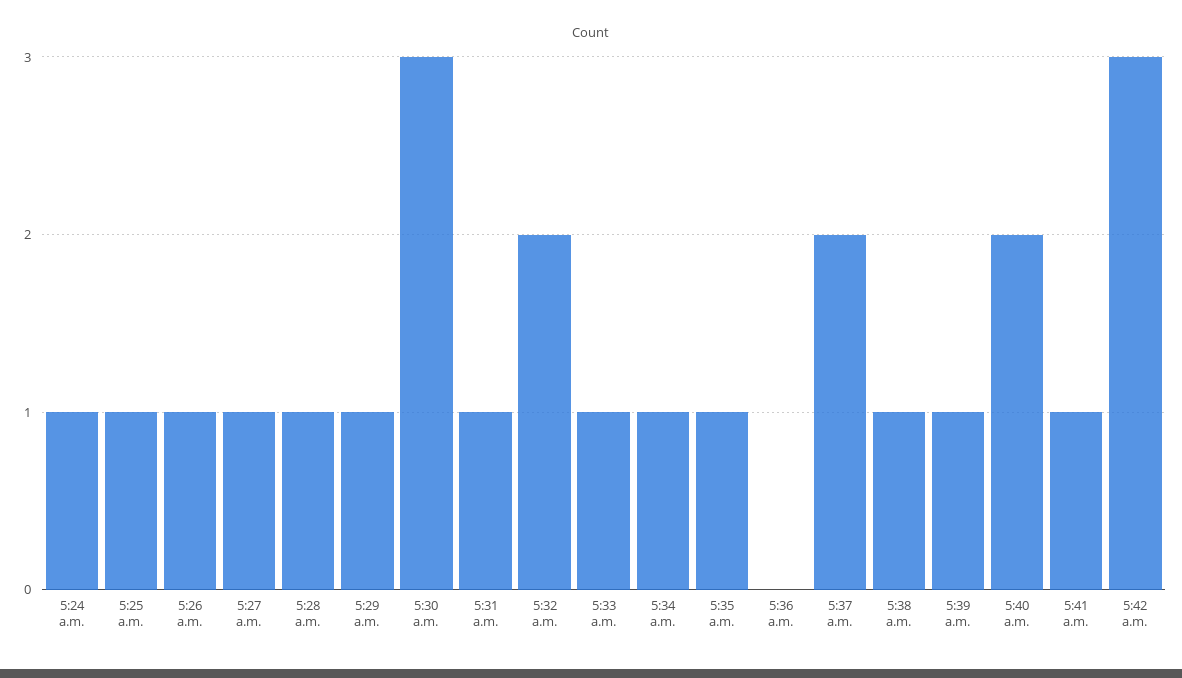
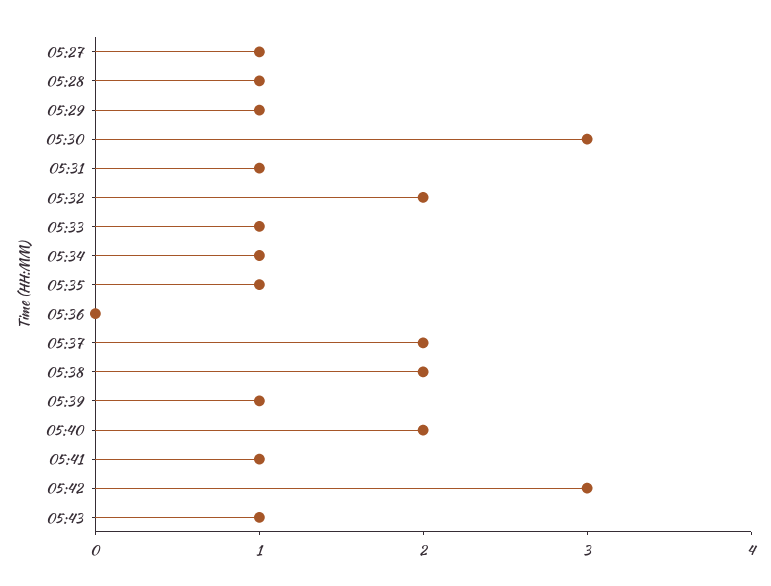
5:24 a.m.: 1 -> none
5:25 a.m.: 1 -> none
5:26 a.m.: 1 -> none
5:38 a.m.: 1 -> 2
05:43: none -> 1

